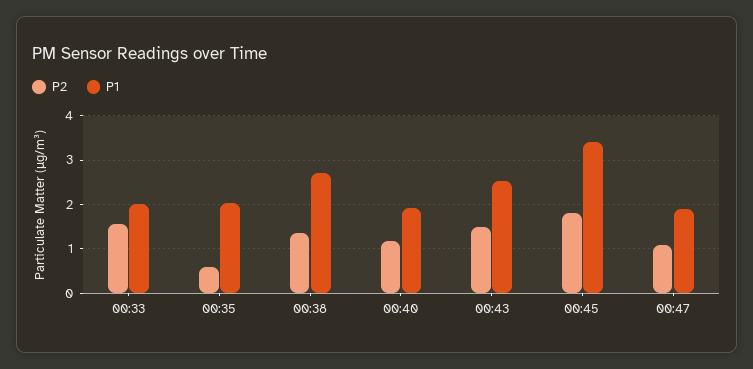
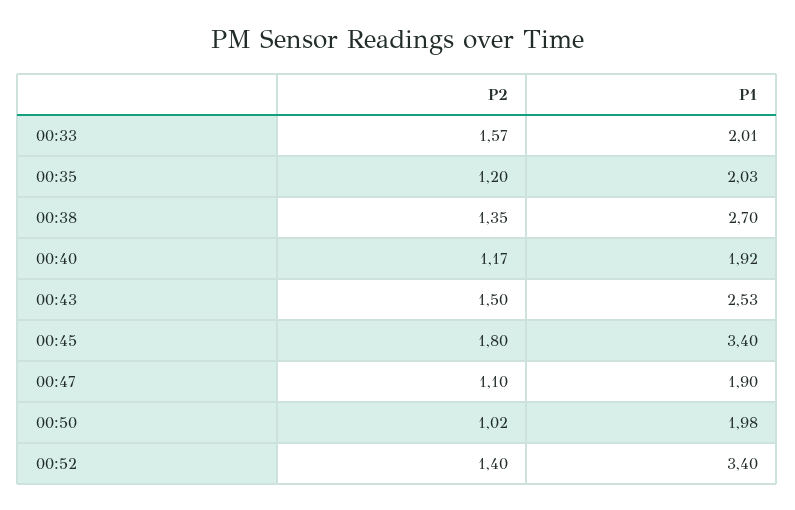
P2, 00:35: 0.6 -> 1.2
P2, 00:50: none -> 1.02
P1, 00:50: none -> 1.98
P2, 00:52: none -> 1.4
P1, 00:52: none -> 3.4

